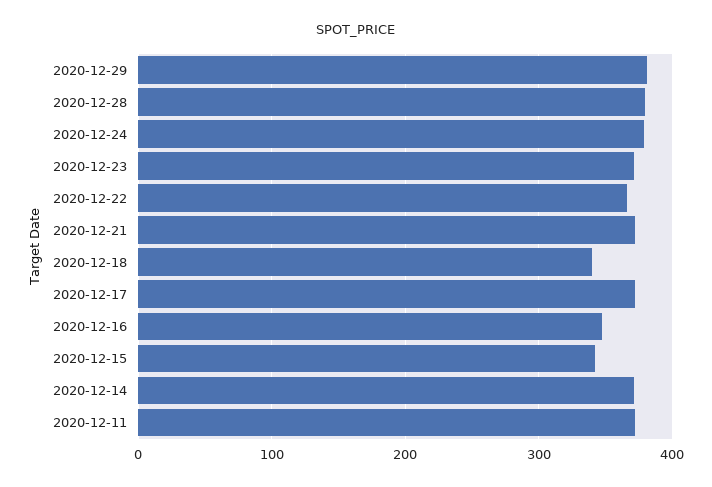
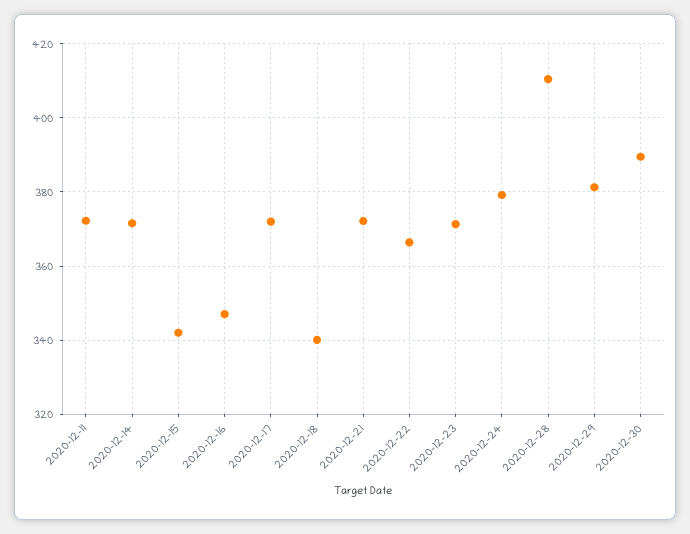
2020-12-28: 380 -> 410
2020-12-30: none -> 390

